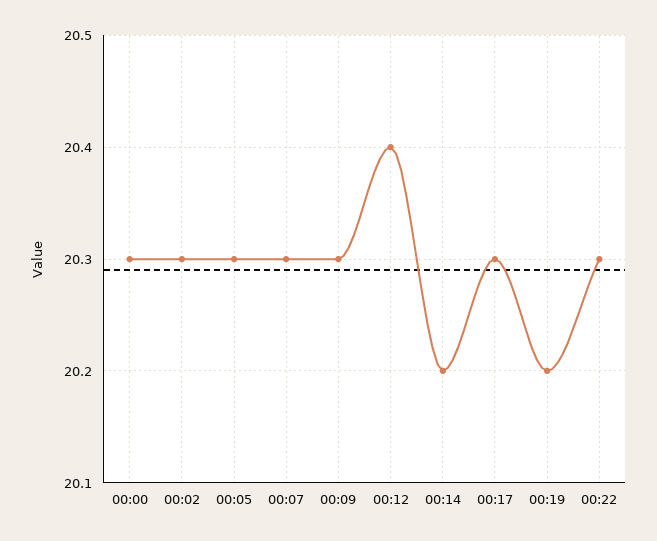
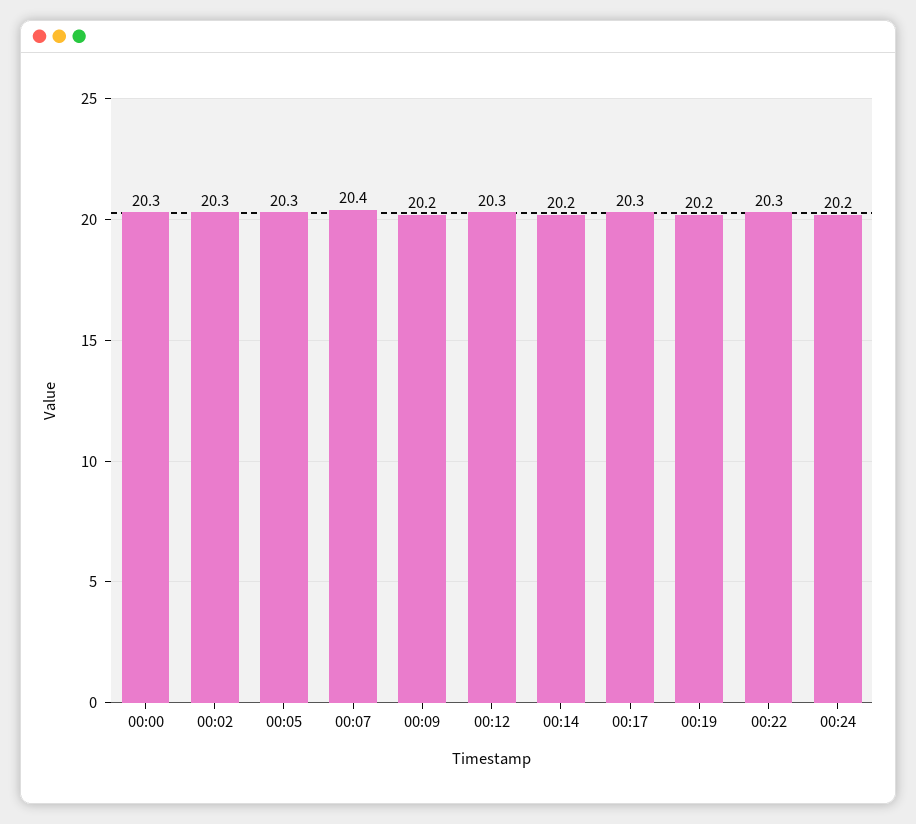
00:07: 20.3 -> 20.4
00:09: 20.3 -> 20.2
00:12: 20.4 -> 20.3
00:24: none -> 20.2

